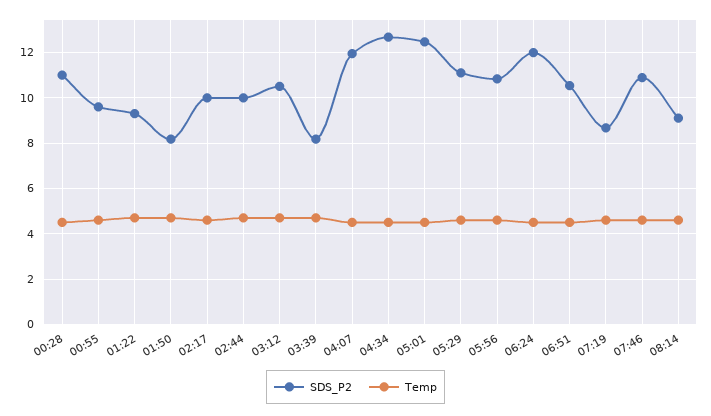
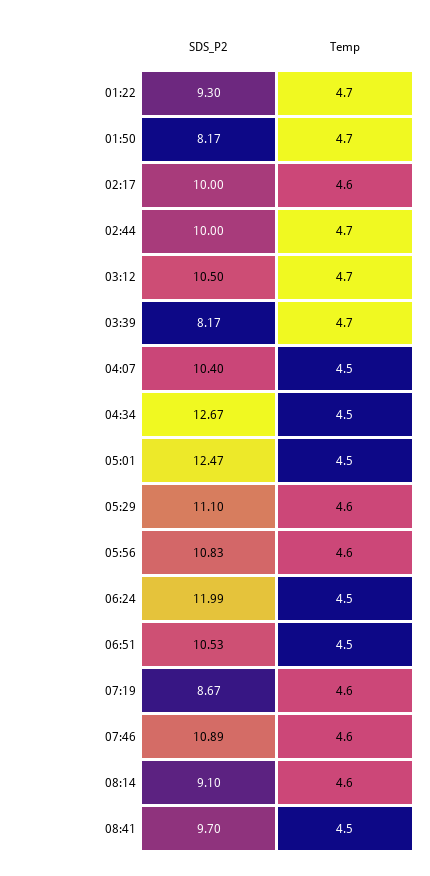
SDS_P2, 00:28: 11 -> none
Temp, 00:28: 4.5 -> none
SDS_P2, 00:55: 9.5 -> none
Temp, 00:55: 4.5 -> none
SDS_P2, 04:07: 12 -> 10.4
SDS_P2, 08:41: none -> 9.7
Temp, 08:41: none -> 4.5

